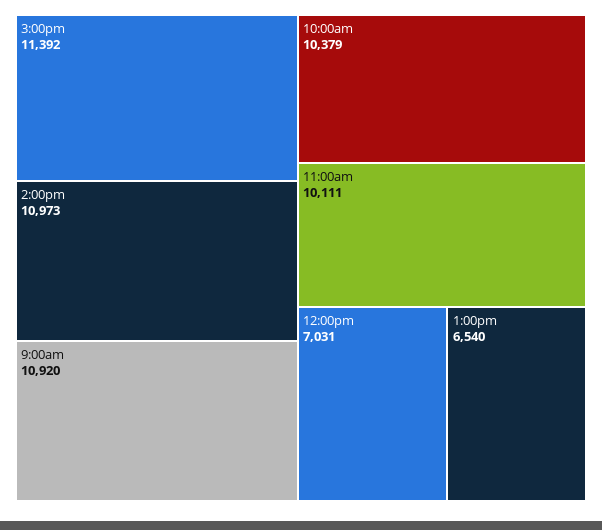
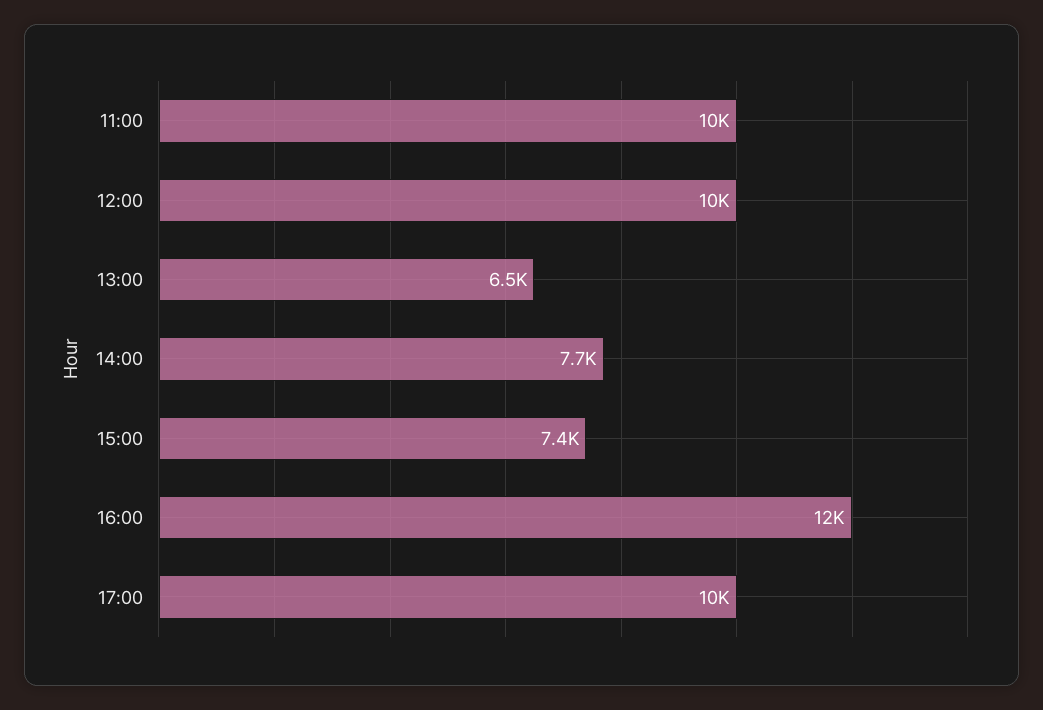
3:00pm: 11392 -> 7400
2:00pm: 10973 -> 7700
9:00am: 10920 -> none
10:00am: 10379 -> none
12:00pm: 7031 -> 10000
16:00: none -> 12000
17:00: none -> 10000

